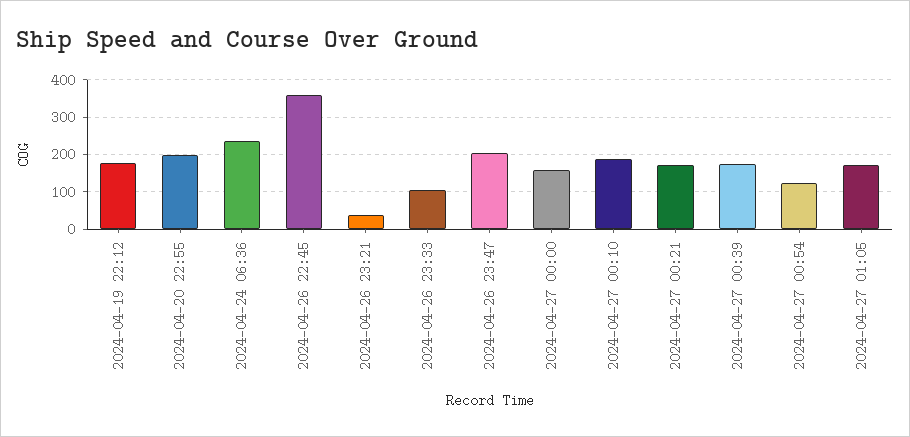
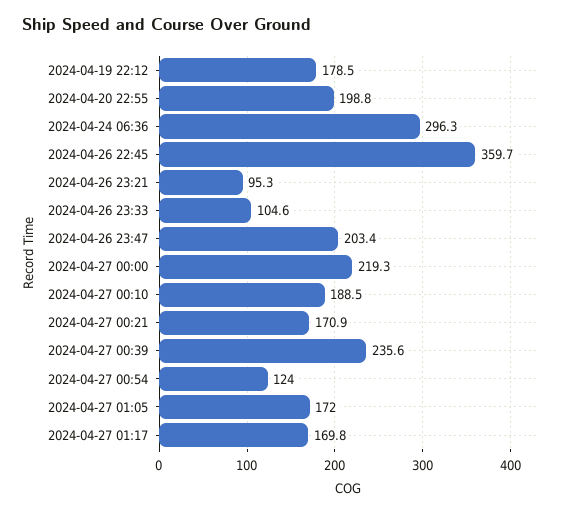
2024-04-24 06:36: 240 -> 296.3
2024-04-26 23:21: 40 -> 95.3
2024-04-27 00:00: 160 -> 219.3
2024-04-27 00:39: 180 -> 235.6
2024-04-27 01:17: none -> 169.8

